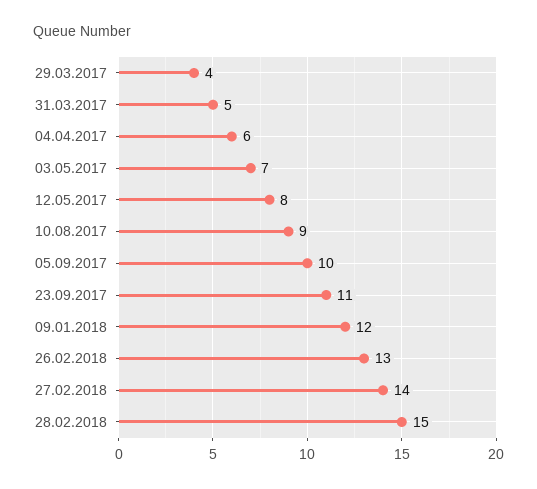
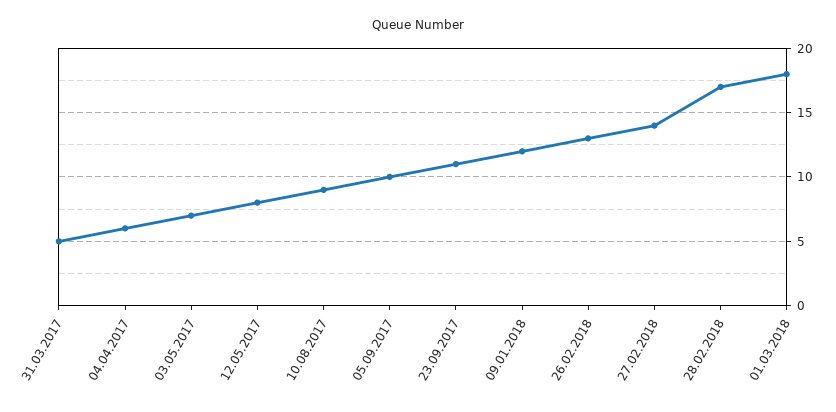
29.03.2017: 4 -> none
28.02.2018: 15 -> 17
01.03.2018: none -> 18

